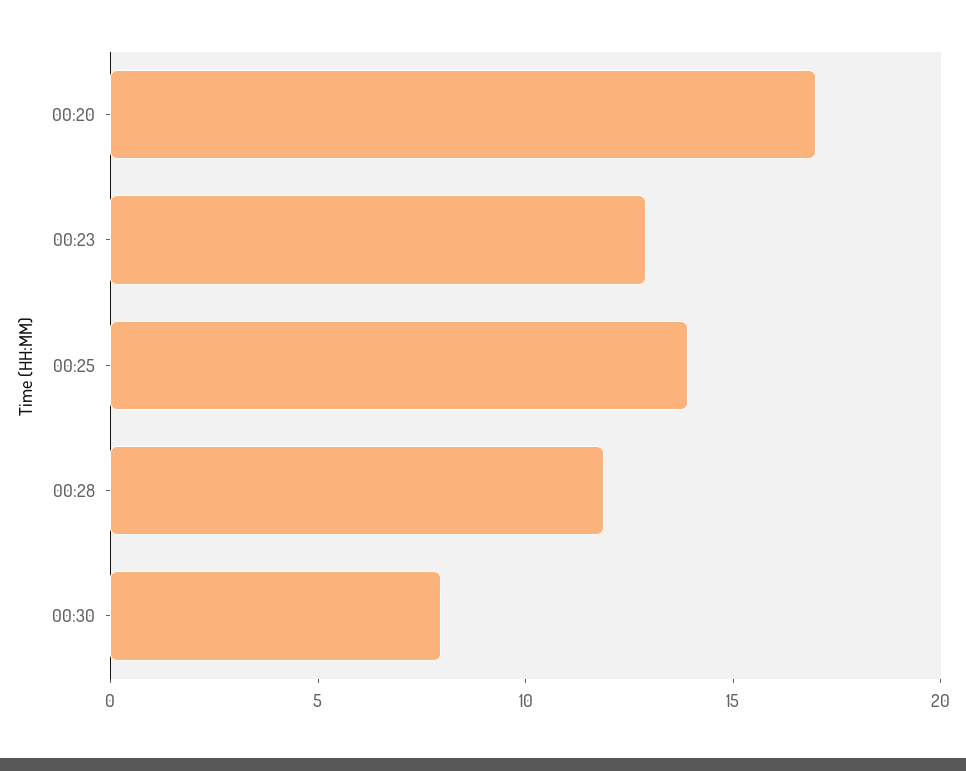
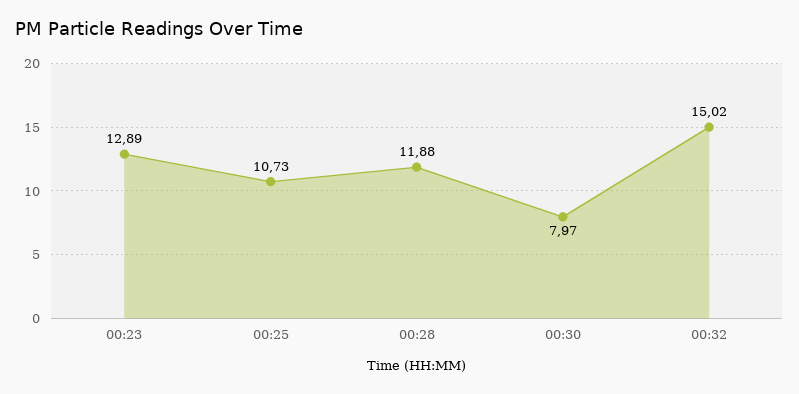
00:20: 17 -> none
00:25: 14 -> 10.73
00:32: none -> 15.02

